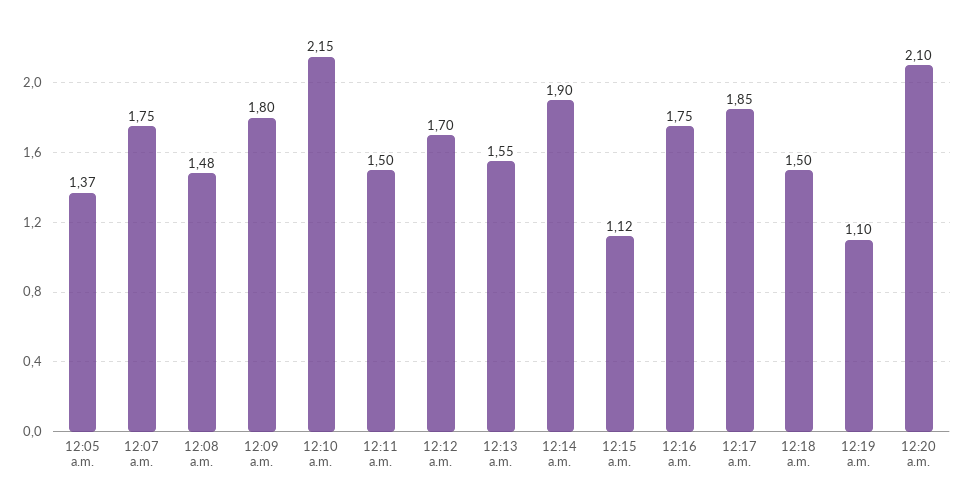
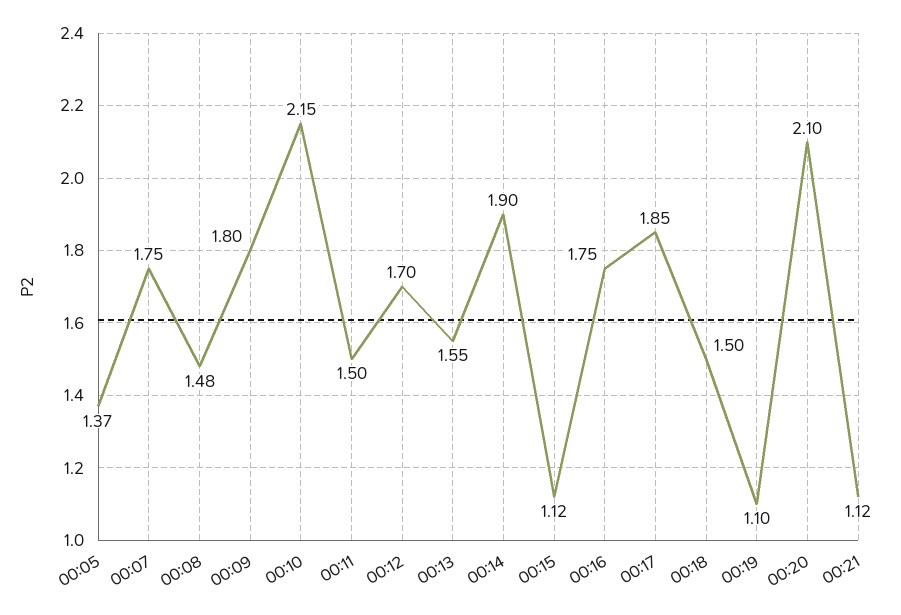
00:21: none -> 1.12

